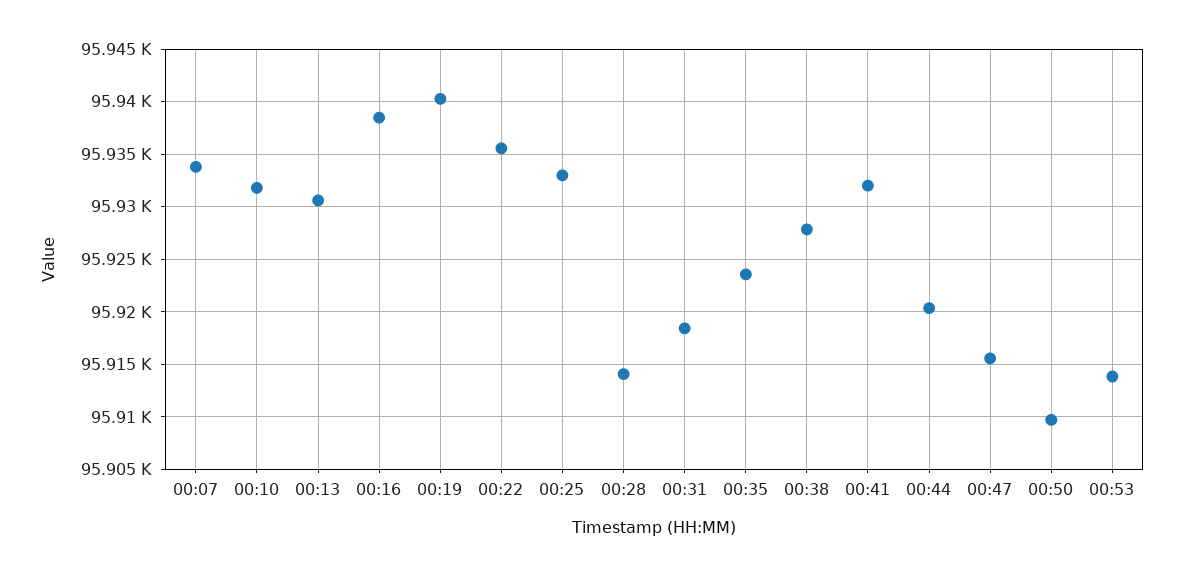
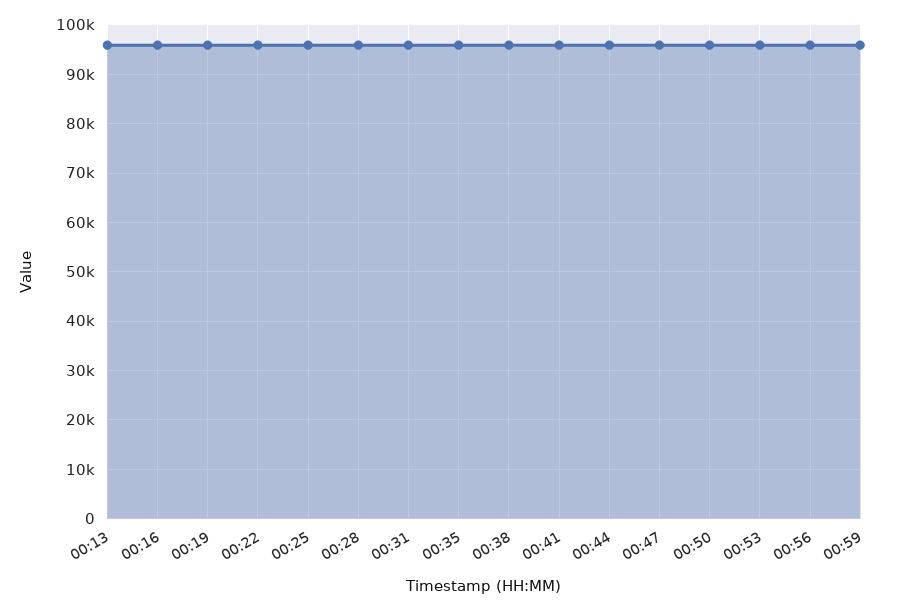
00:07: 95934 -> none
00:10: 95932 -> none
00:56: none -> 96000
00:59: none -> 96000

